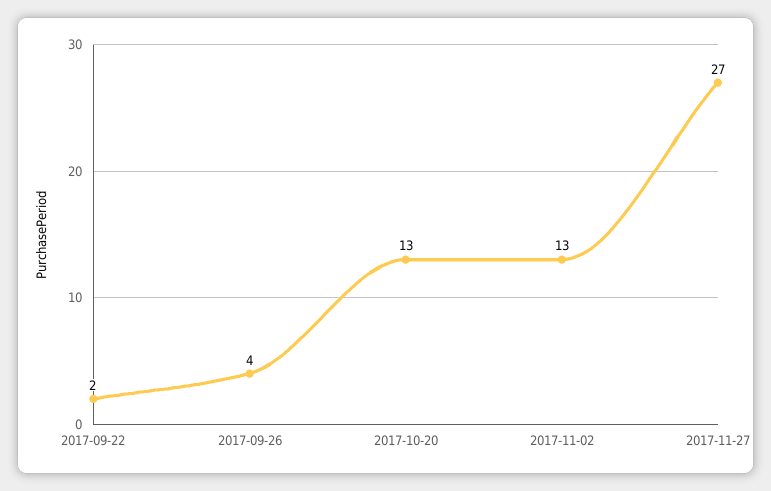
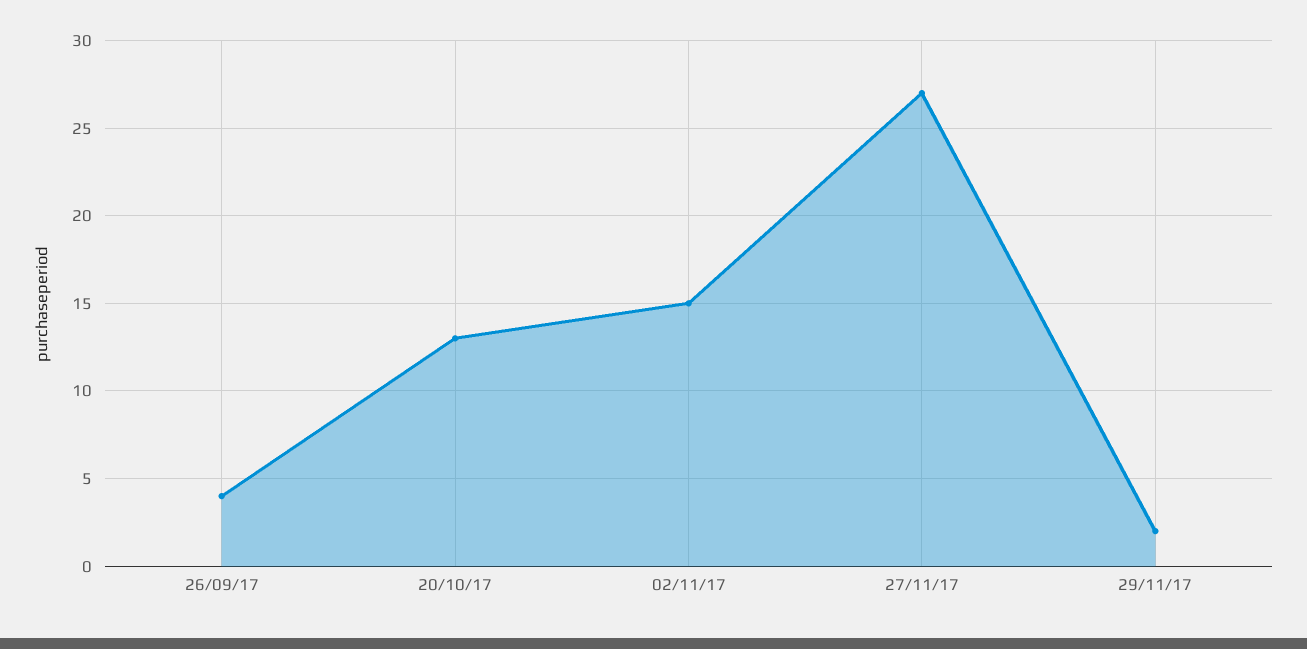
2017-09-22: 2 -> none
2017-11-02: 13 -> 15
29/11/17: none -> 2

